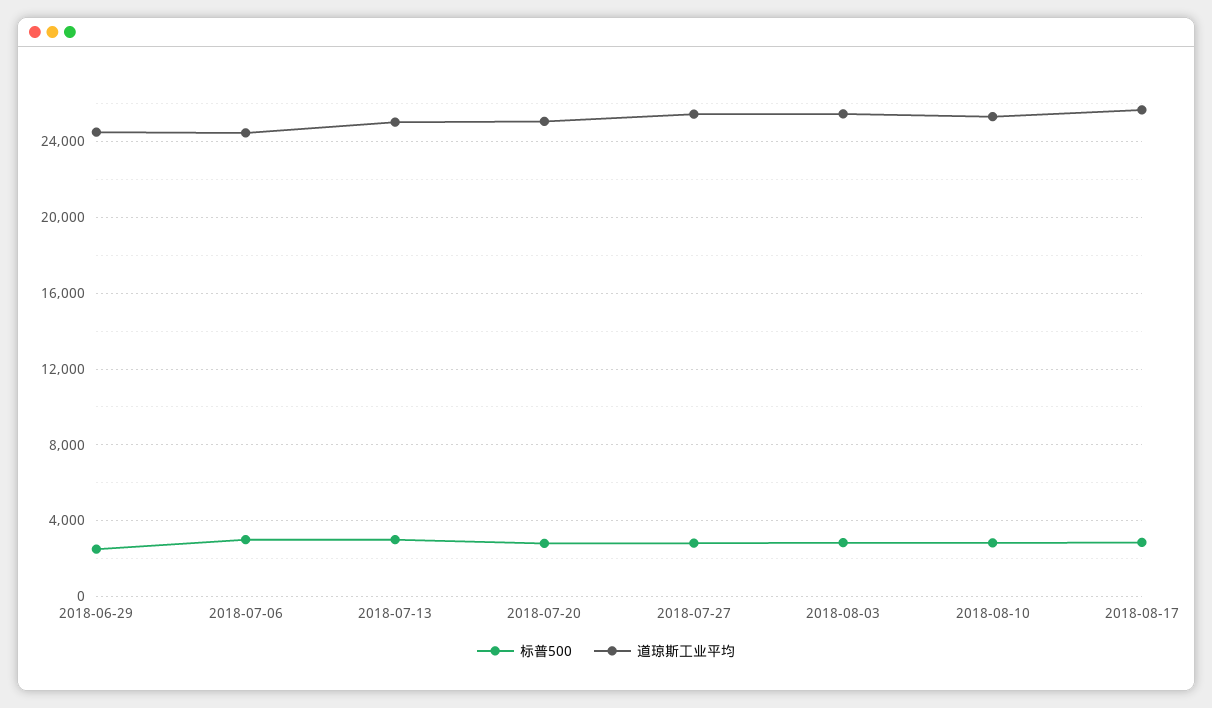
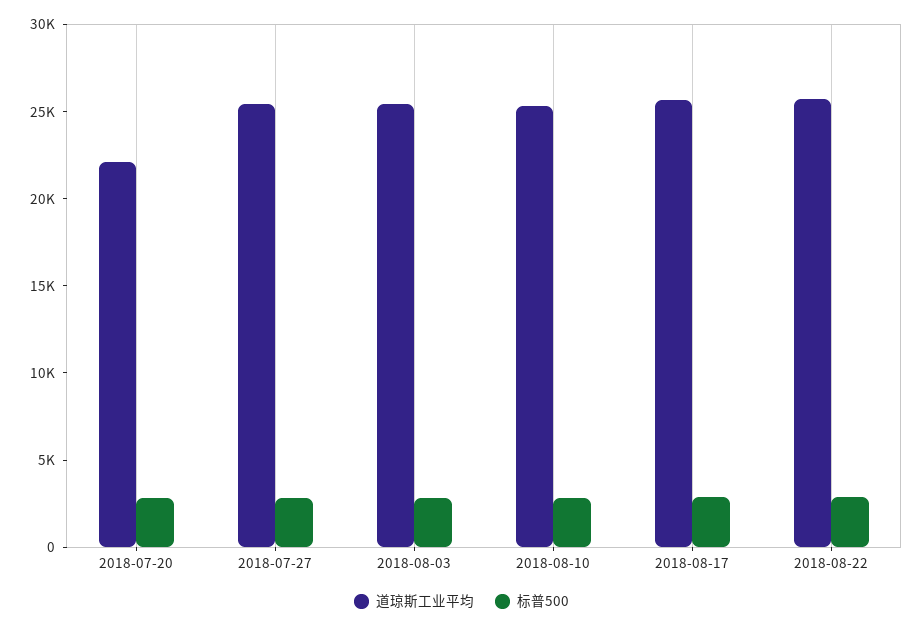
标普500, 2018-06-29: 2500 -> none
道琼斯工业平均, 2018-06-29: 24500 -> none
标普500, 2018-07-06: 3000 -> none
道琼斯工业平均, 2018-07-06: 24500 -> none
标普500, 2018-07-13: 3000 -> none
道琼斯工业平均, 2018-07-13: 25000 -> none
道琼斯工业平均, 2018-07-20: 25000 -> 22000
道琼斯工业平均, 2018-08-22: none -> 26000
标普500, 2018-08-22: none -> 3000

